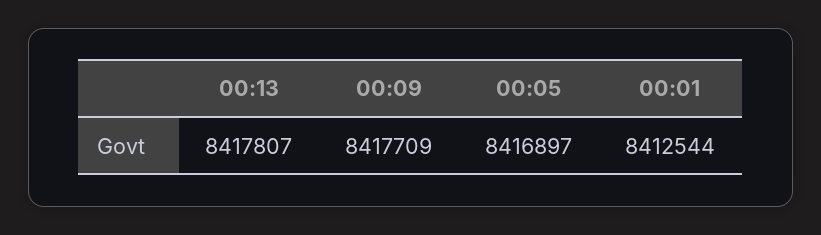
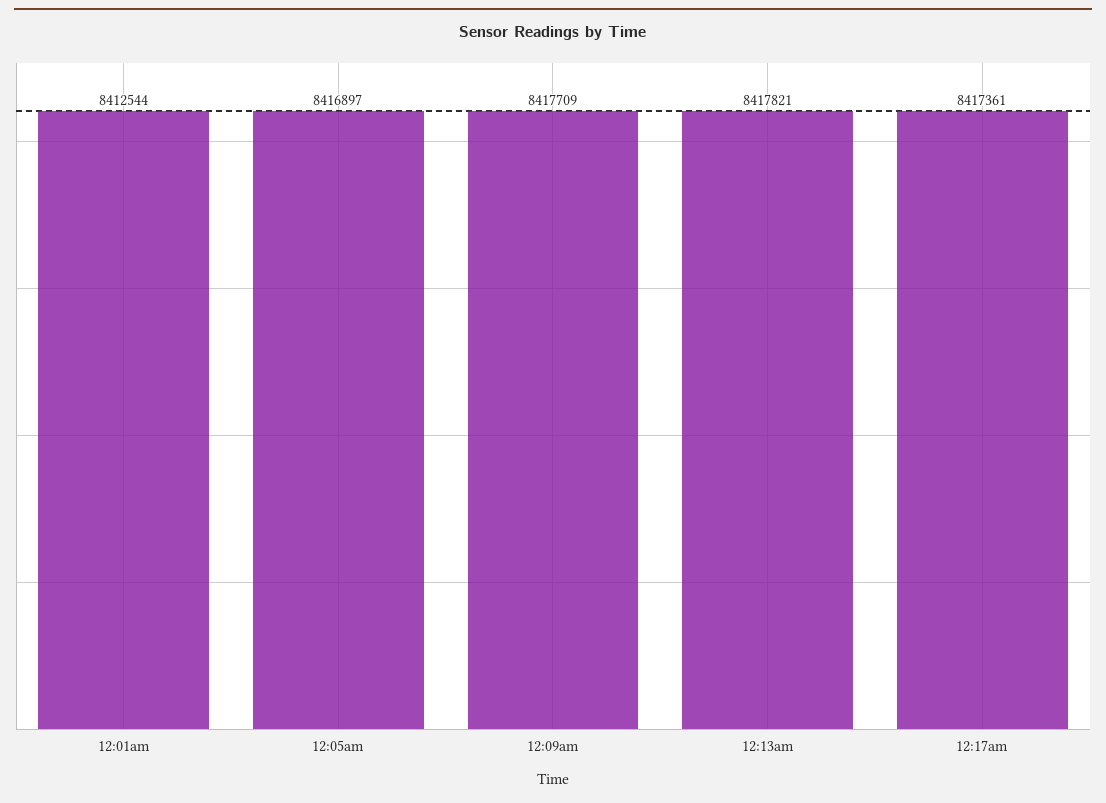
00:13: 8417807 -> 8417821
12:17am: none -> 8417361

